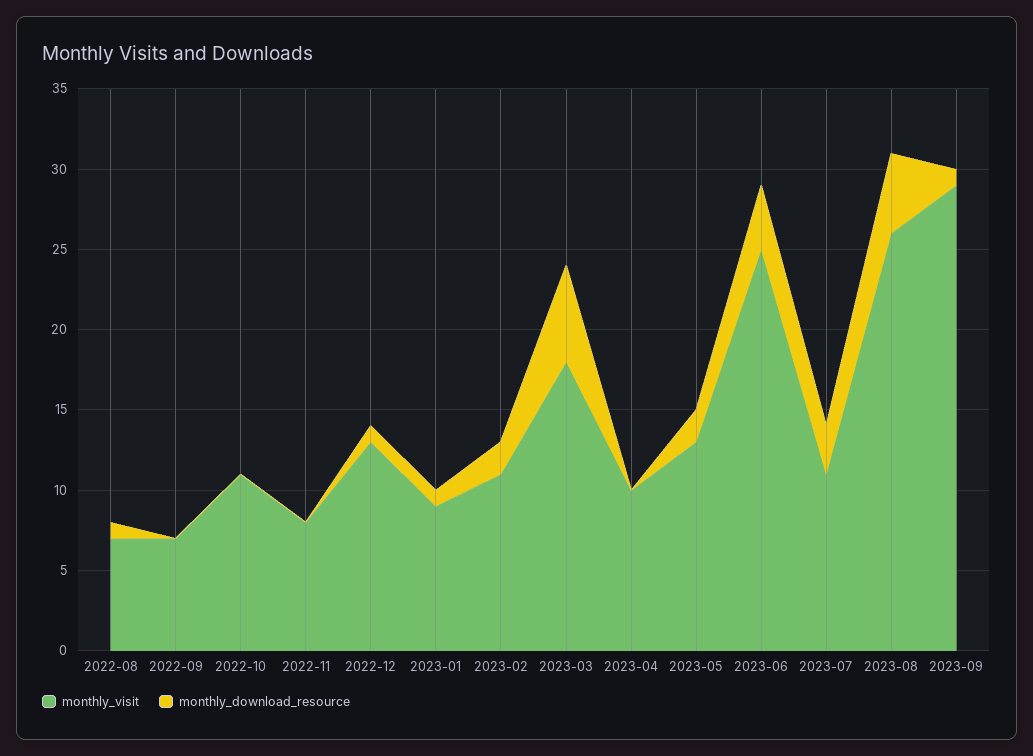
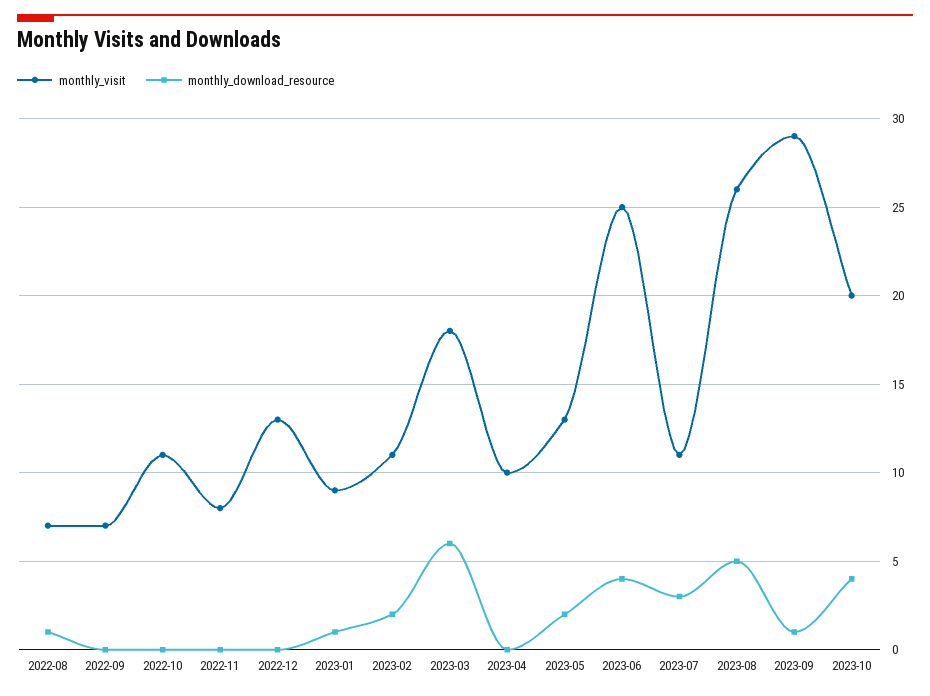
monthly_download_resource, 2022-12: 1 -> 0
monthly_visit, 2023-10: none -> 20
monthly_download_resource, 2023-10: none -> 4

